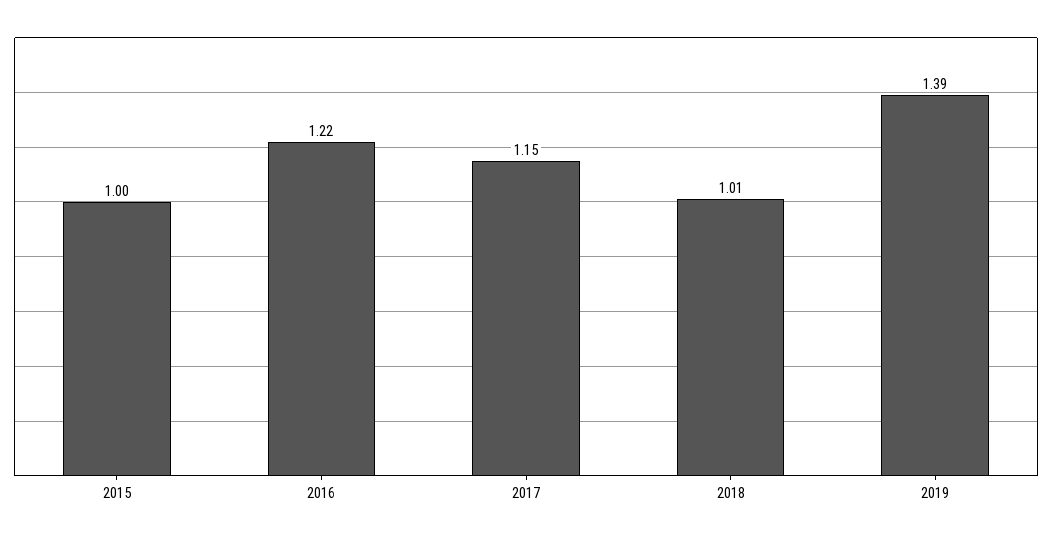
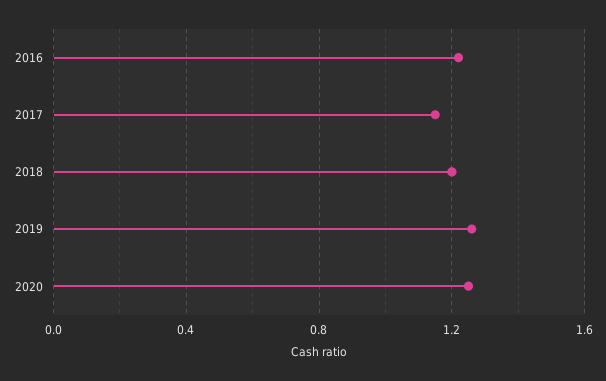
2015: 1 -> none
2018: 1.01 -> 1.2
2019: 1.39 -> 1.25
2020: none -> 1.25

